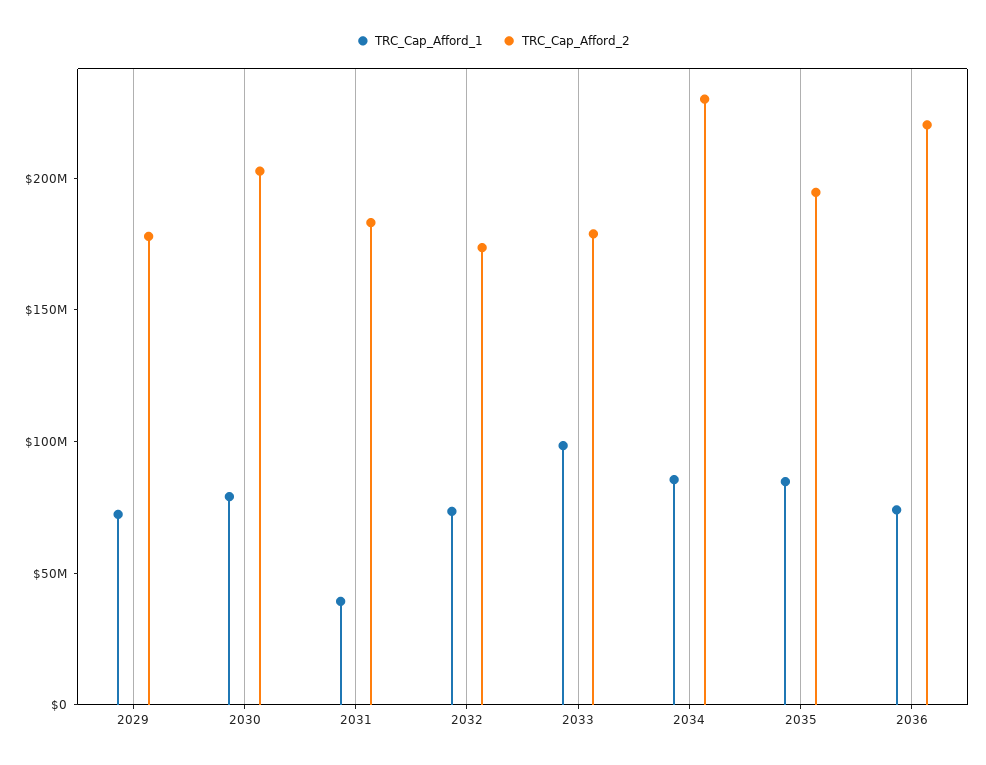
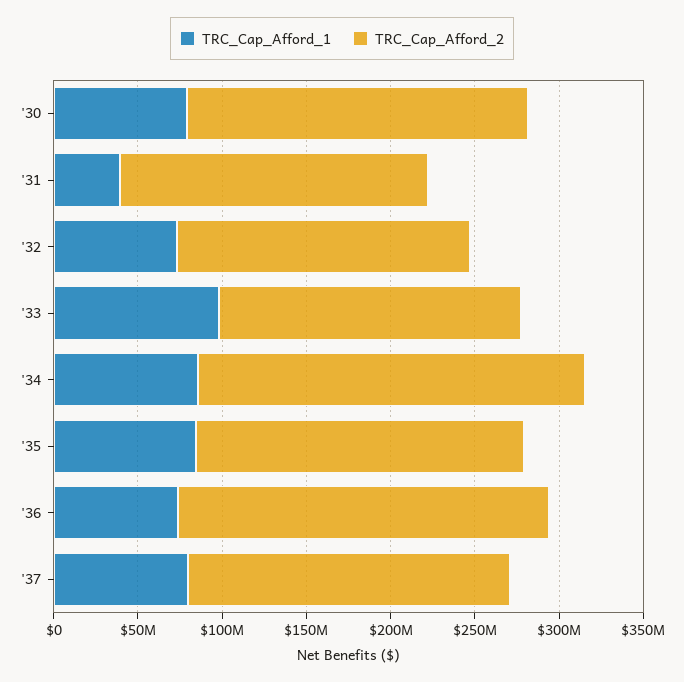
TRC_Cap_Afford_1, 2029: 70000000 -> none
TRC_Cap_Afford_2, 2029: 180000000 -> none
TRC_Cap_Afford_1, '37: none -> 80000000
TRC_Cap_Afford_2, '37: none -> 190000000

